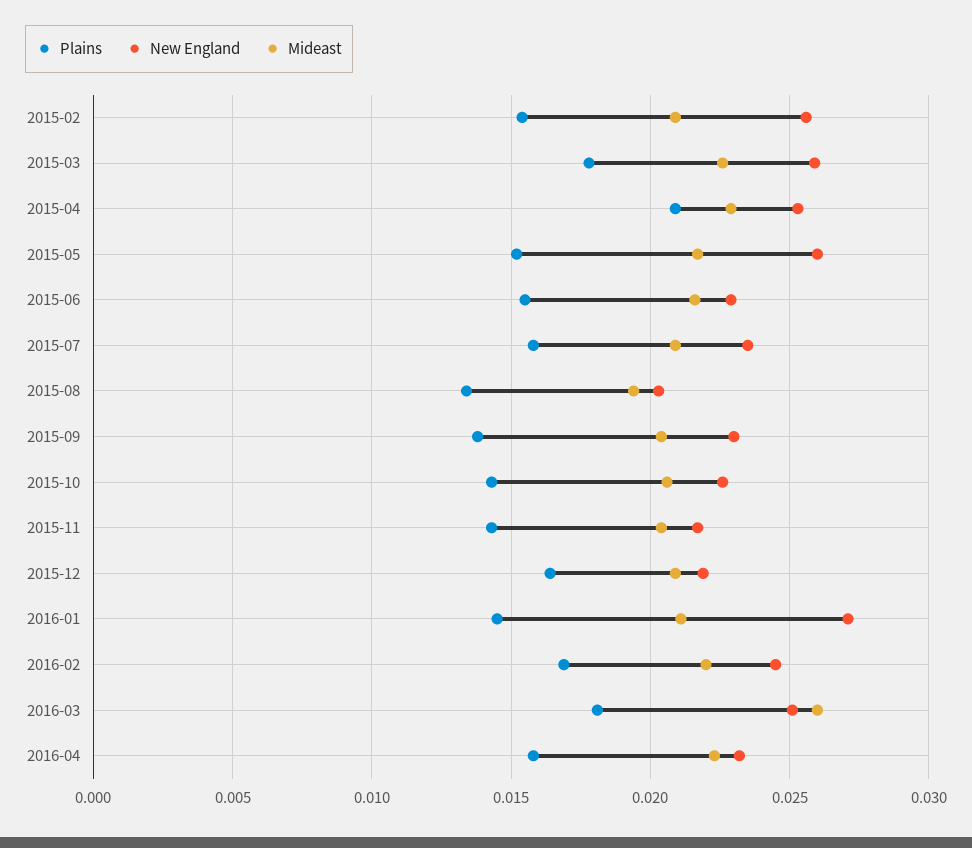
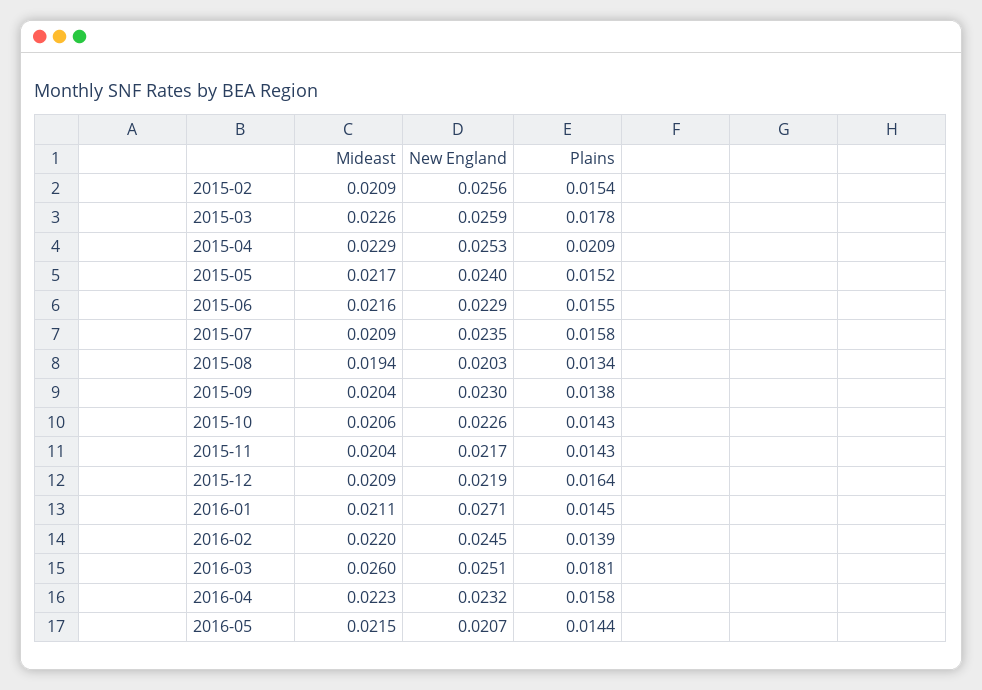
New England, 2015-05: 0.026 -> 0.024
Plains, 2016-02: 0.017 -> 0.0139
Mideast, 2016-05: none -> 0.0215
New England, 2016-05: none -> 0.0207
Plains, 2016-05: none -> 0.0144

